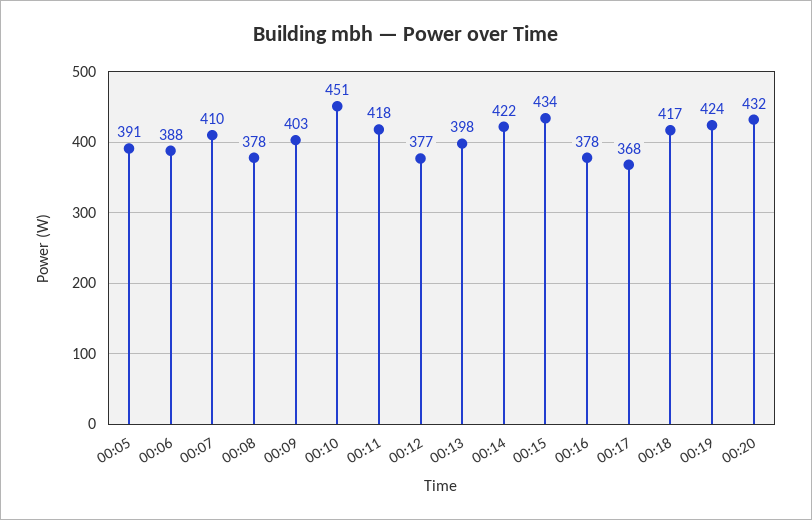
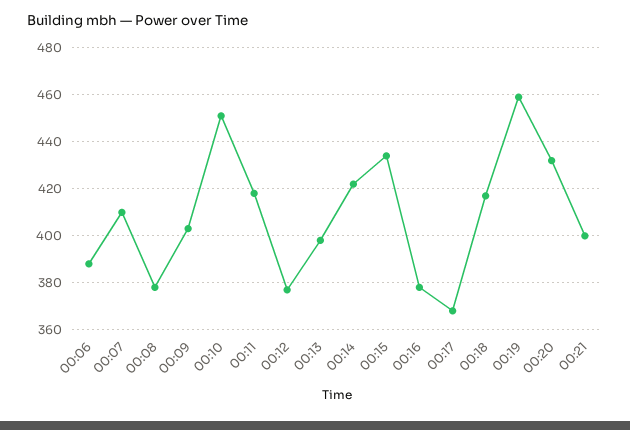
00:05: 391 -> none
00:19: 424 -> 460
00:21: none -> 400

